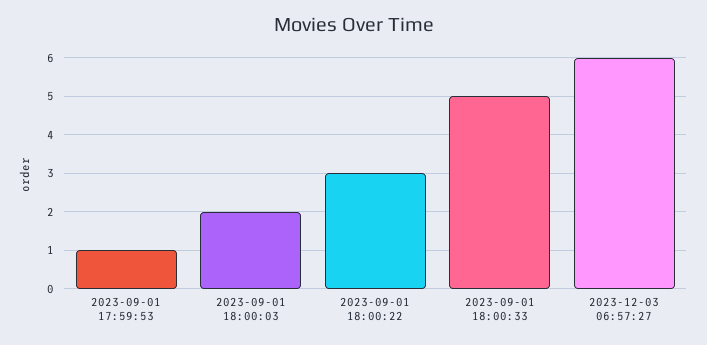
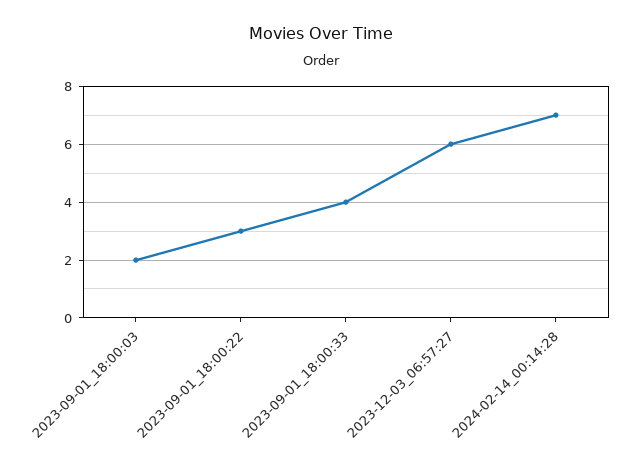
2023-09-01 17:59:53: 1 -> none
2023-09-01 18:00:33: 5 -> 4
2024-02-14_00:14:28: none -> 7

